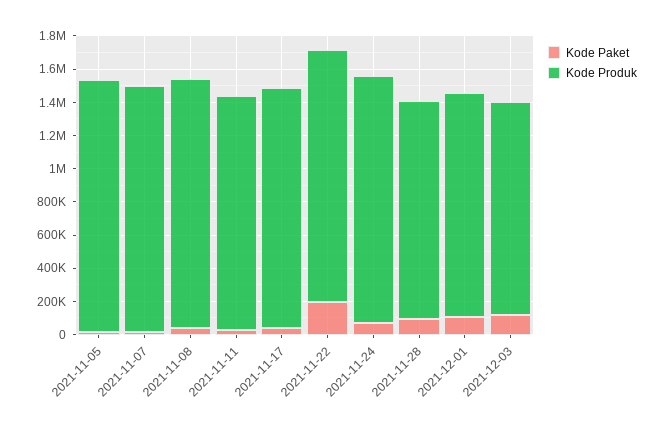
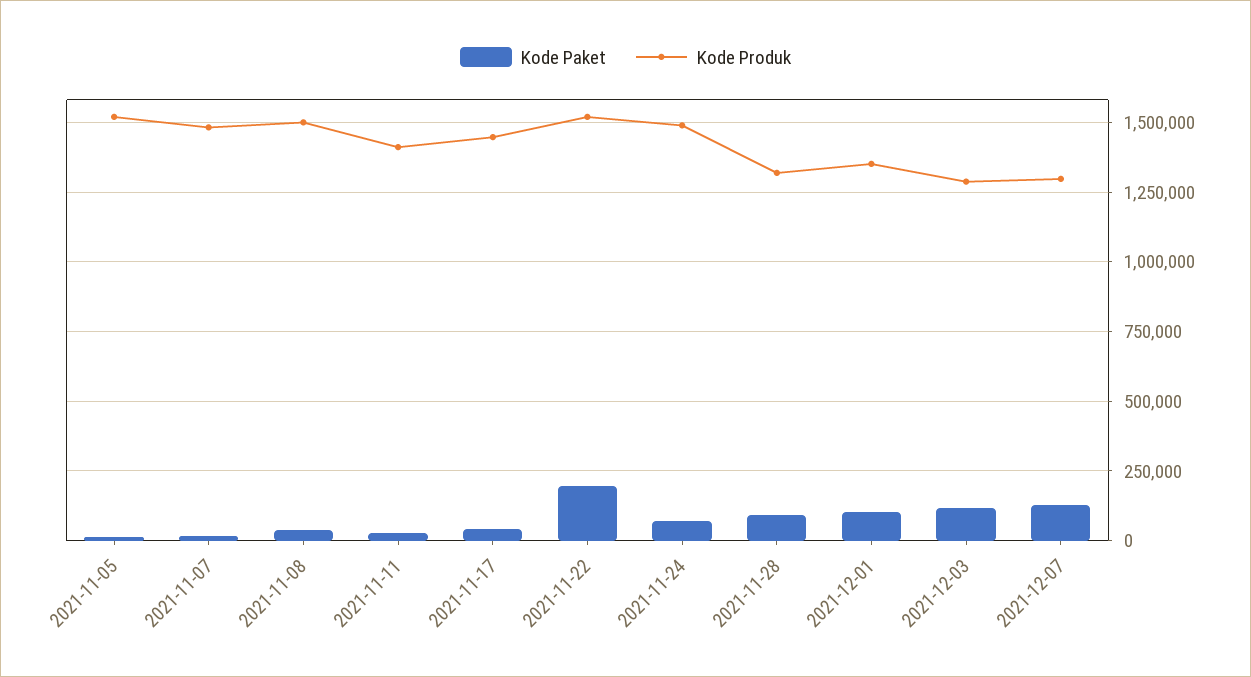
Kode Paket, 2021-12-07: none -> 125000
Kode Produk, 2021-12-07: none -> 1300000

